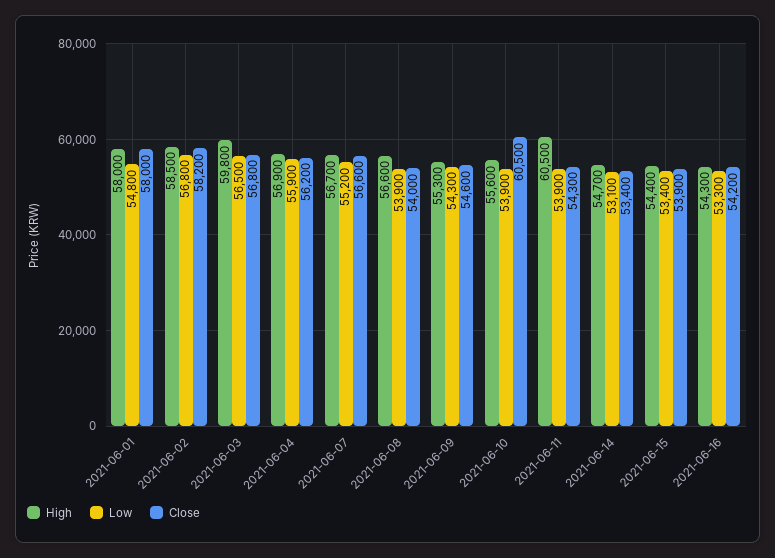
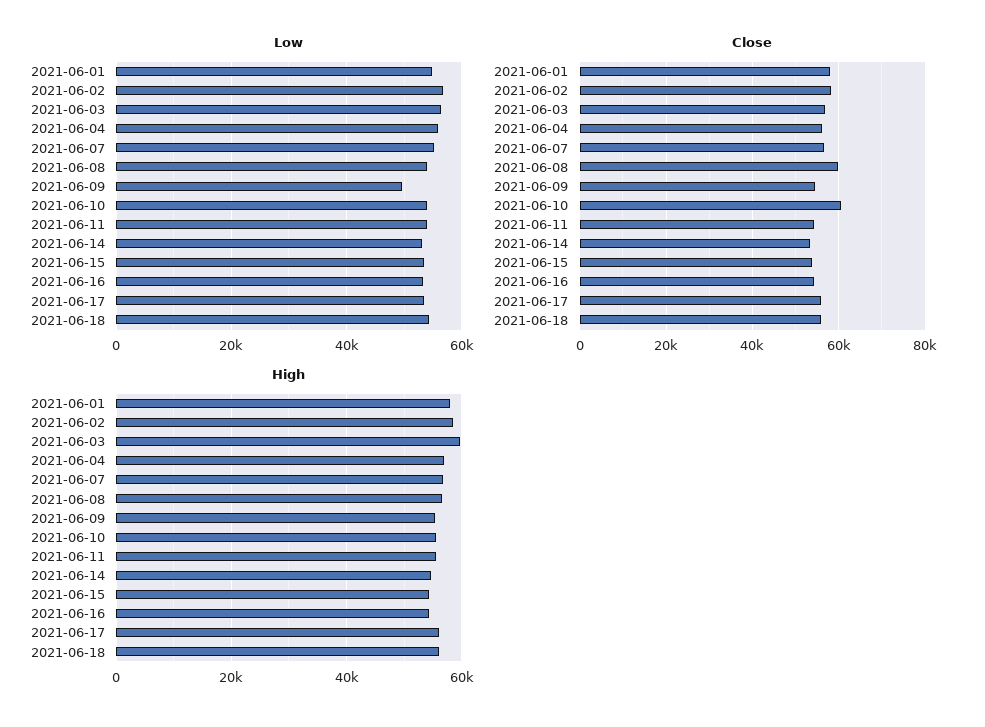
Close, 2021-06-08: 54000 -> 60000
Low, 2021-06-09: 54300 -> 50000
High, 2021-06-11: 60500 -> 56000
Low, 2021-06-17: none -> 54000
Low, 2021-06-18: none -> 54000
Close, 2021-06-17: none -> 56000
Close, 2021-06-18: none -> 56000
High, 2021-06-17: none -> 56000
High, 2021-06-18: none -> 56000

